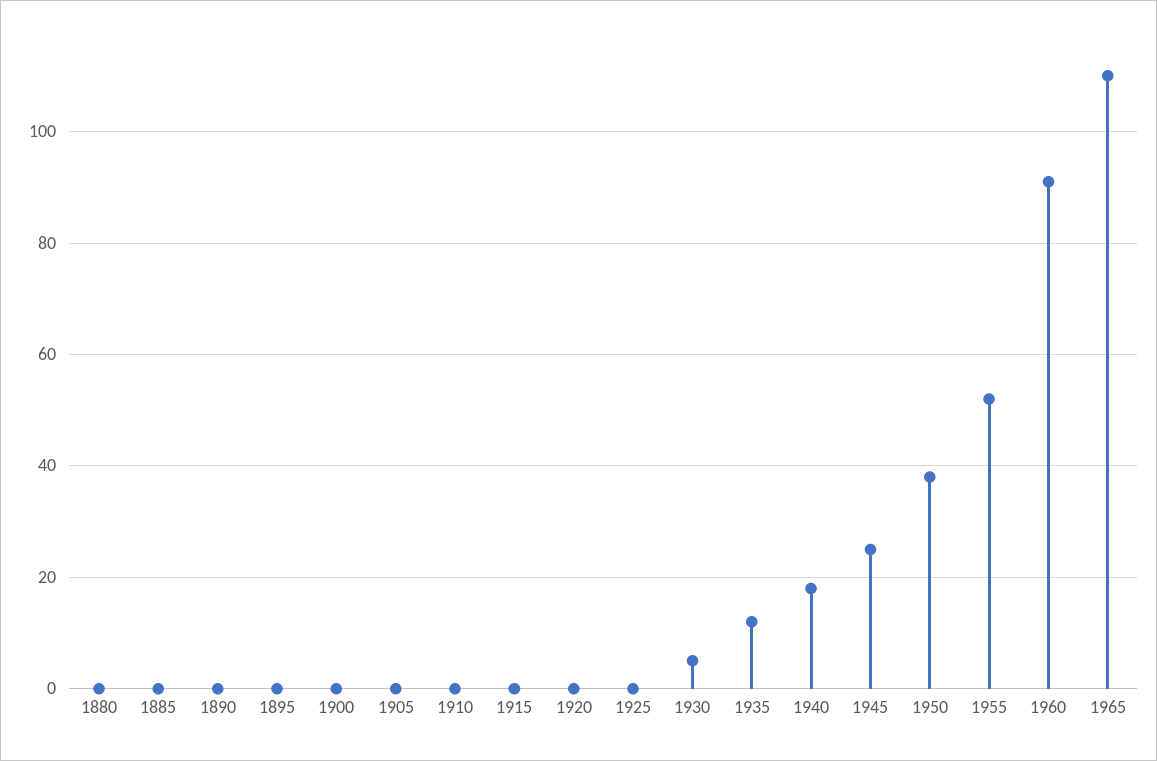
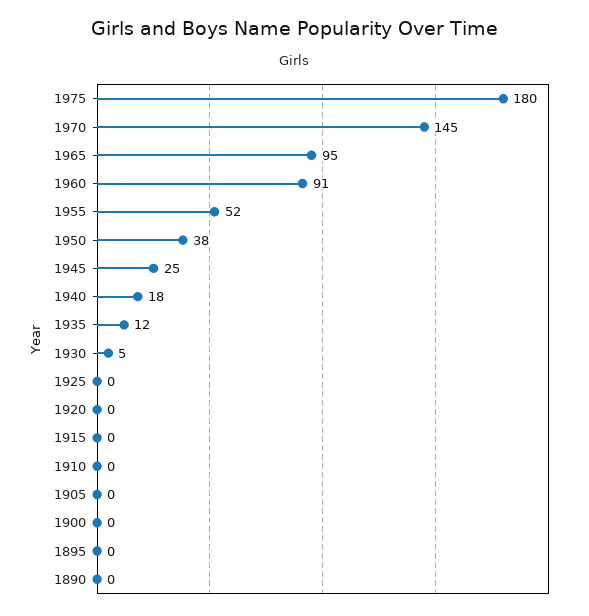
1880: 0 -> none
1885: 0 -> none
1965: 110 -> 95
1975: none -> 180
1970: none -> 145

